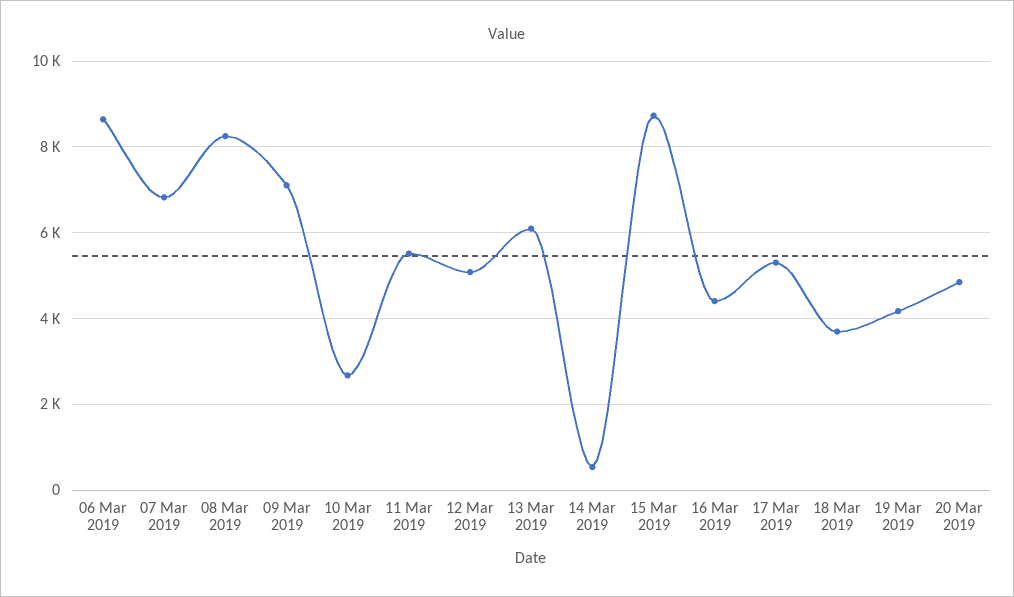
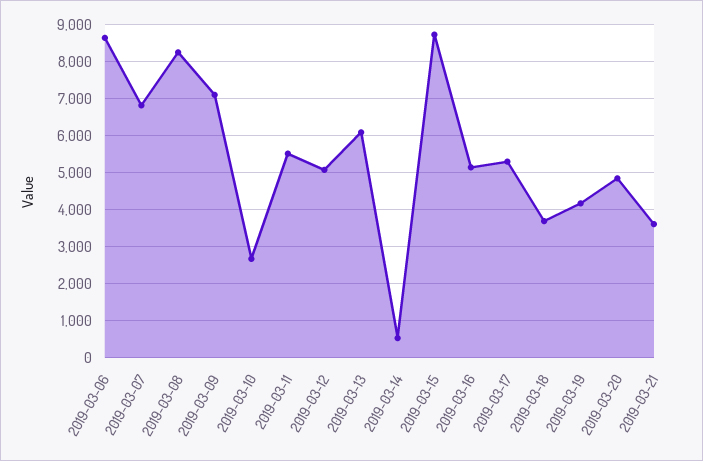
16 Mar 2019: 4400 -> 5200
2019-03-21: none -> 3600

